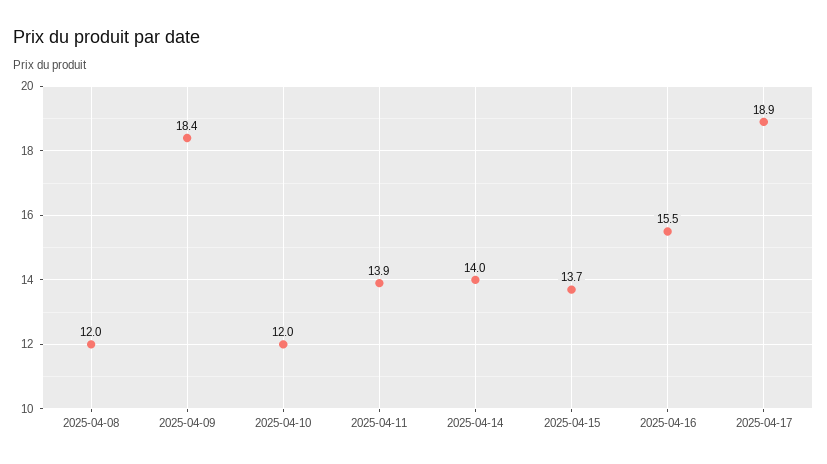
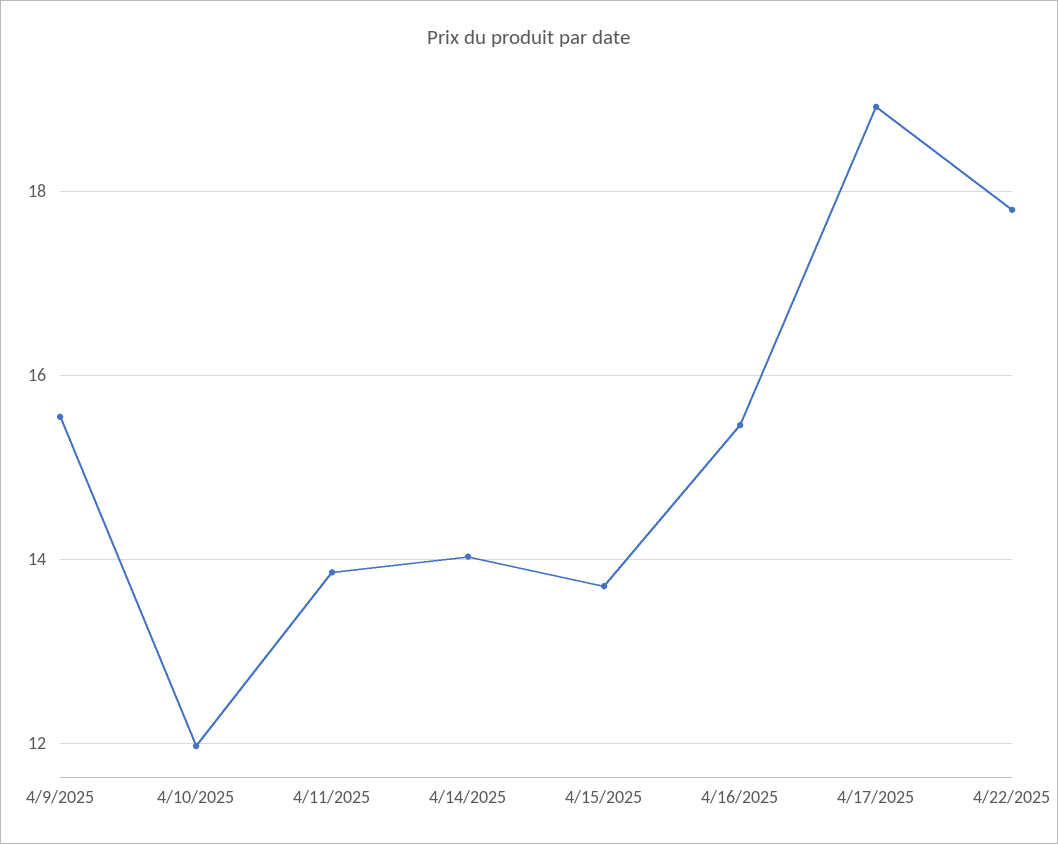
2025-04-08: 12 -> none
2025-04-09: 18.4 -> 15.6
4/22/2025: none -> 17.8

